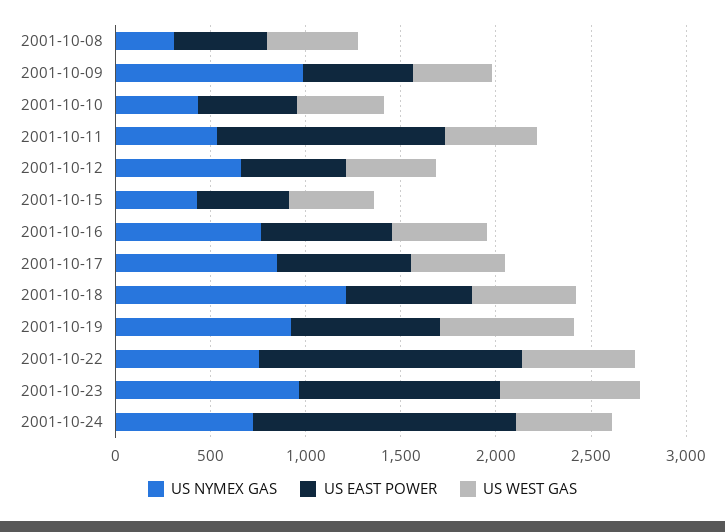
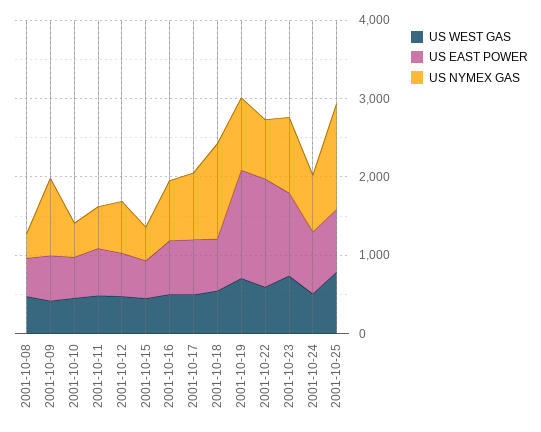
US EAST POWER, 2001-10-11: 1200 -> 600
US EAST POWER, 2001-10-19: 800 -> 1400
US EAST POWER, 2001-10-24: 1400 -> 800
US WEST GAS, 2001-10-25: none -> 800
US EAST POWER, 2001-10-25: none -> 800
US NYMEX GAS, 2001-10-25: none -> 1400

